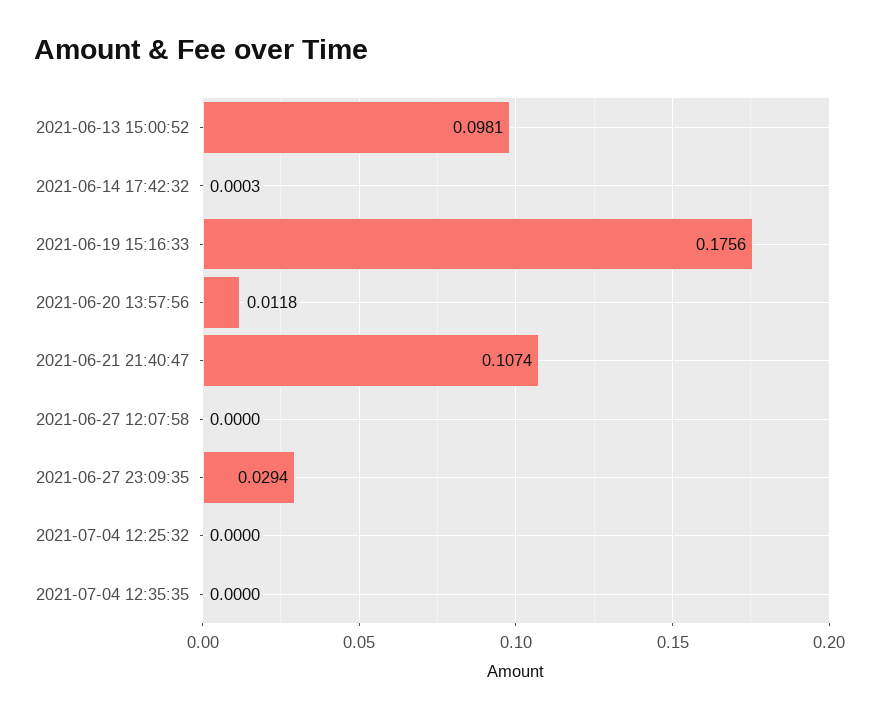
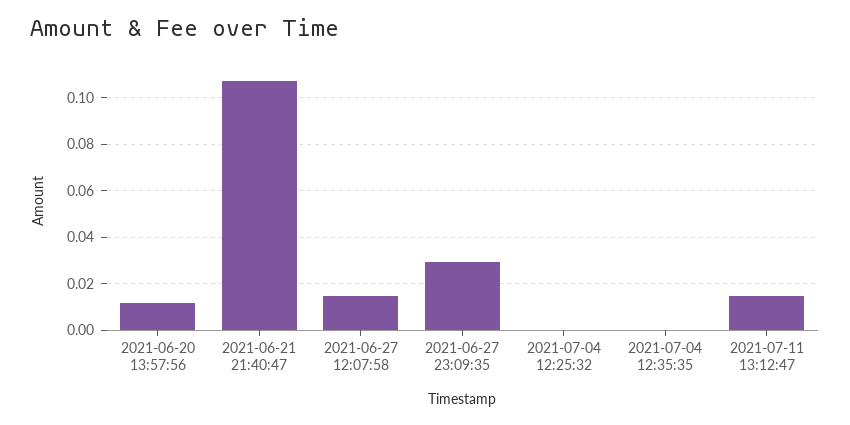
2021-06-13 15:00:52: 0.0981 -> none
2021-06-14 17:42:32: 0.0003 -> none
2021-06-19 15:16:33: 0.1756 -> none
2021-06-27 12:07:58: 0 -> 0.015
2021-07-11 13:12:47: none -> 0.015

